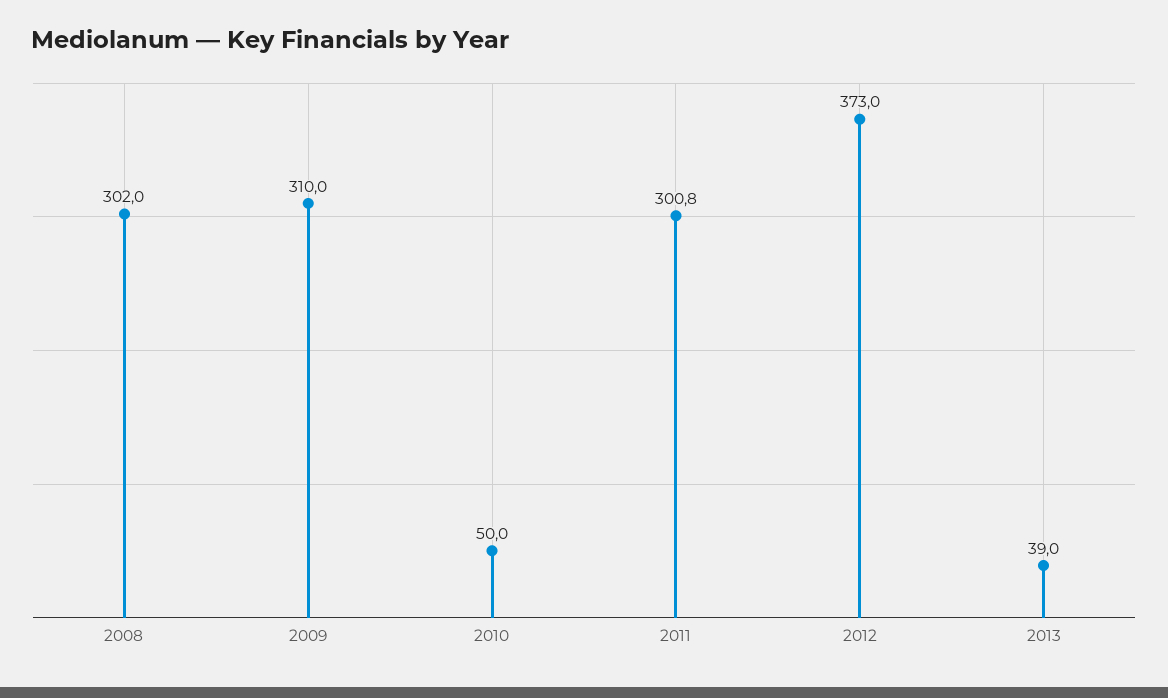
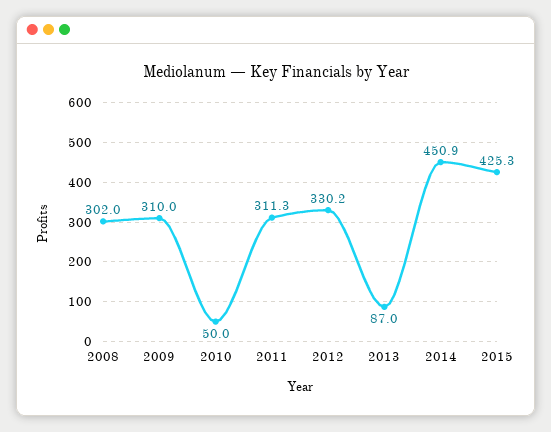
2011: 300.8 -> 311.3
2012: 373 -> 330.2
2013: 39 -> 87
2014: none -> 450.9
2015: none -> 425.3

